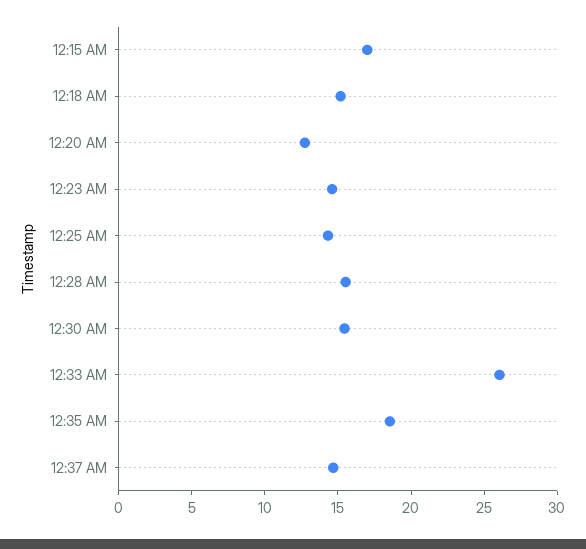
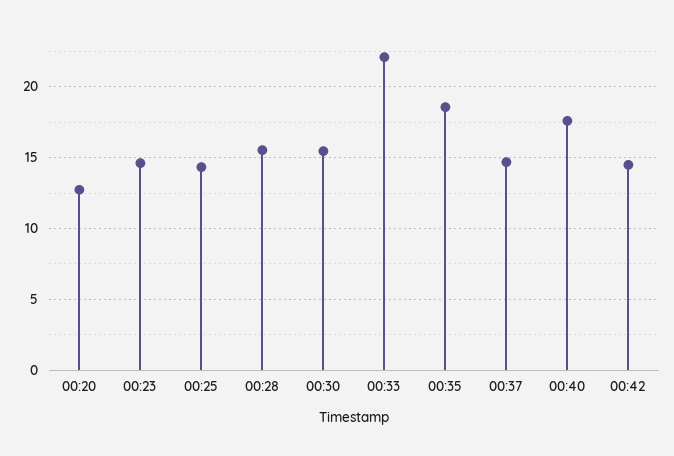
12:15 AM: 17 -> none
12:18 AM: 15 -> none
12:33 AM: 26 -> 22
00:40: none -> 17.5
00:42: none -> 14.5

